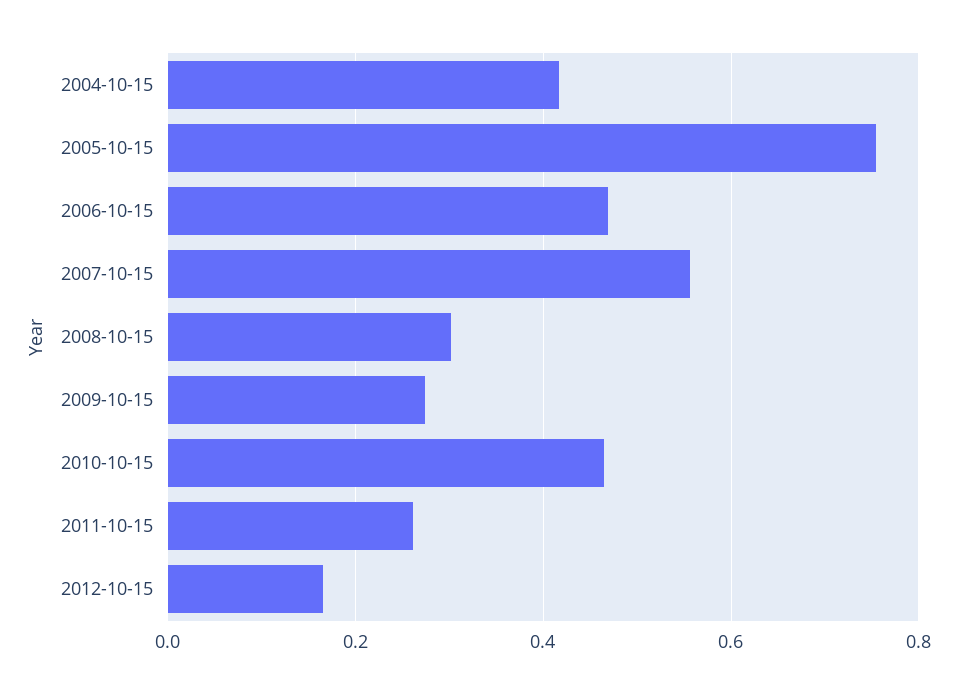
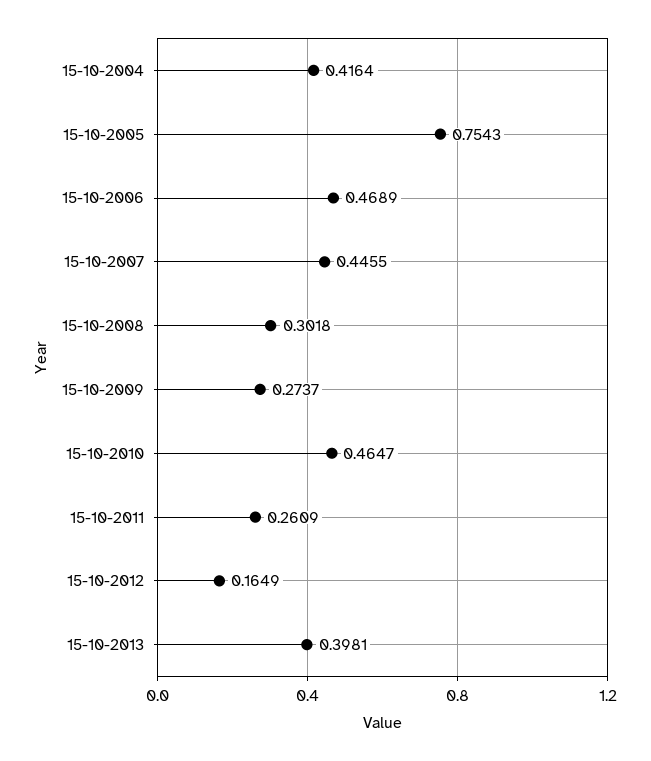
2007-10-15: 0.56 -> 0.4455
15-10-2013: none -> 0.3981

